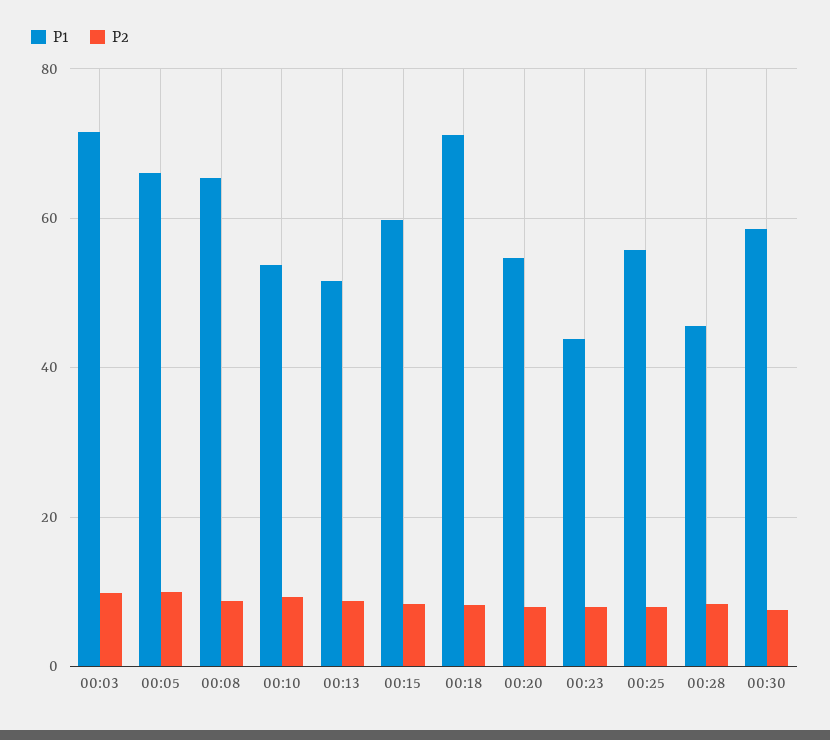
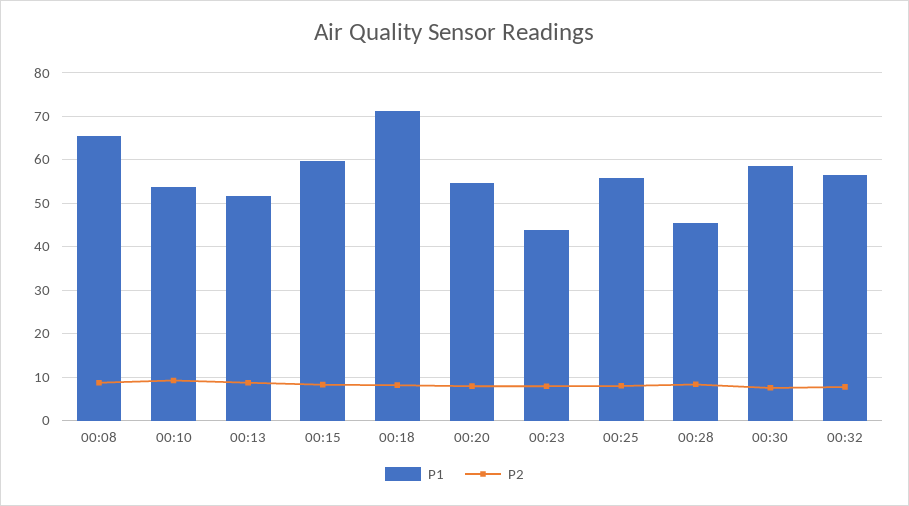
P1, 00:03: 72 -> none
P2, 00:03: 10 -> none
P1, 00:05: 66 -> none
P2, 00:05: 10 -> none
P1, 00:32: none -> 56
P2, 00:32: none -> 8

